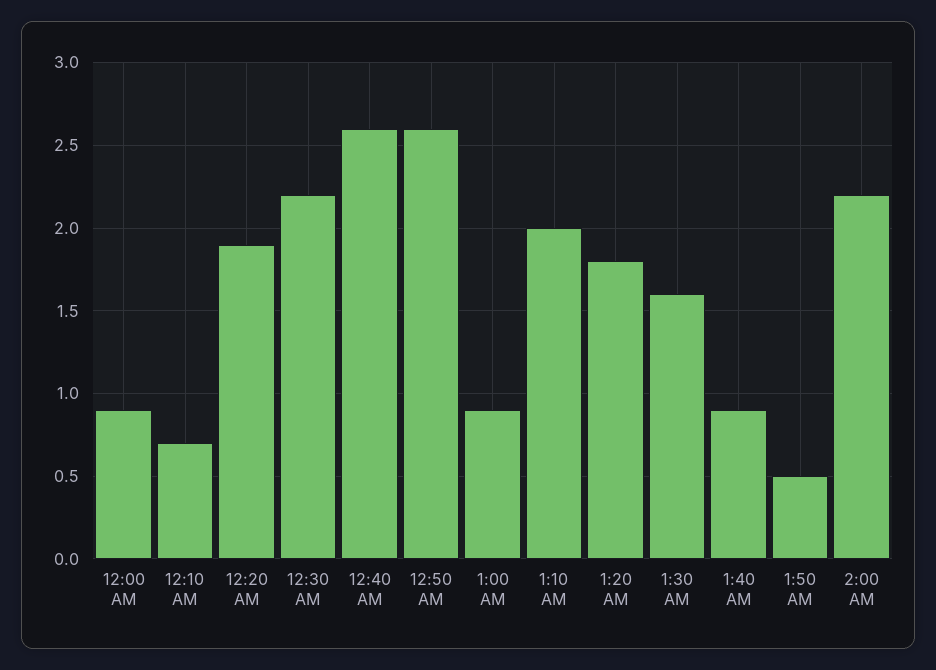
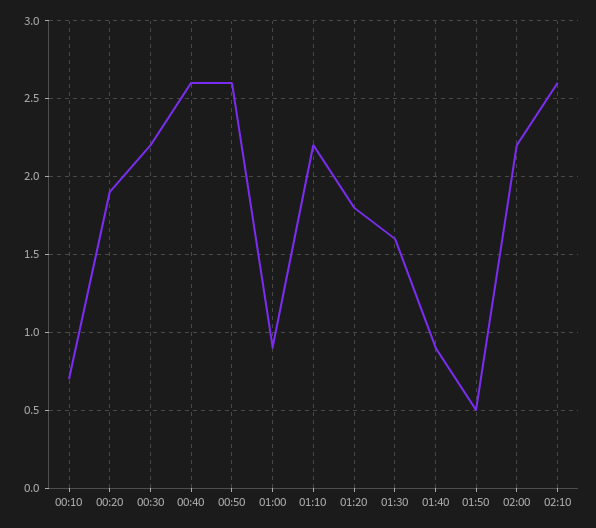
12:00 AM: 0.9 -> none
1:10 AM: 2 -> 2.2
02:10: none -> 2.6

